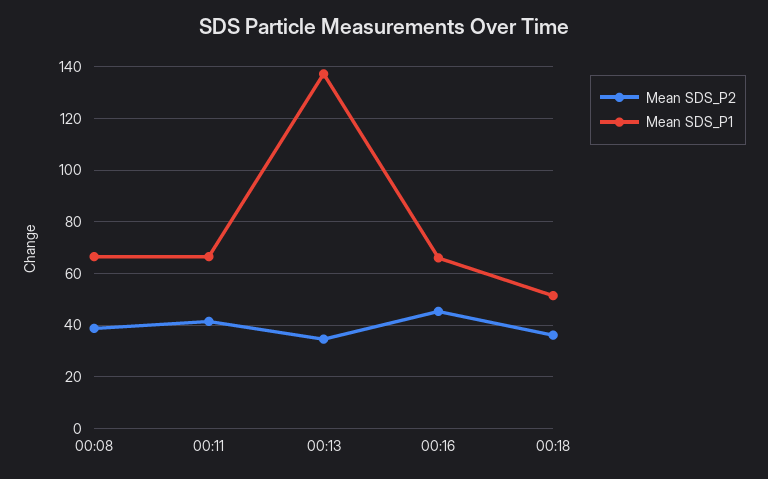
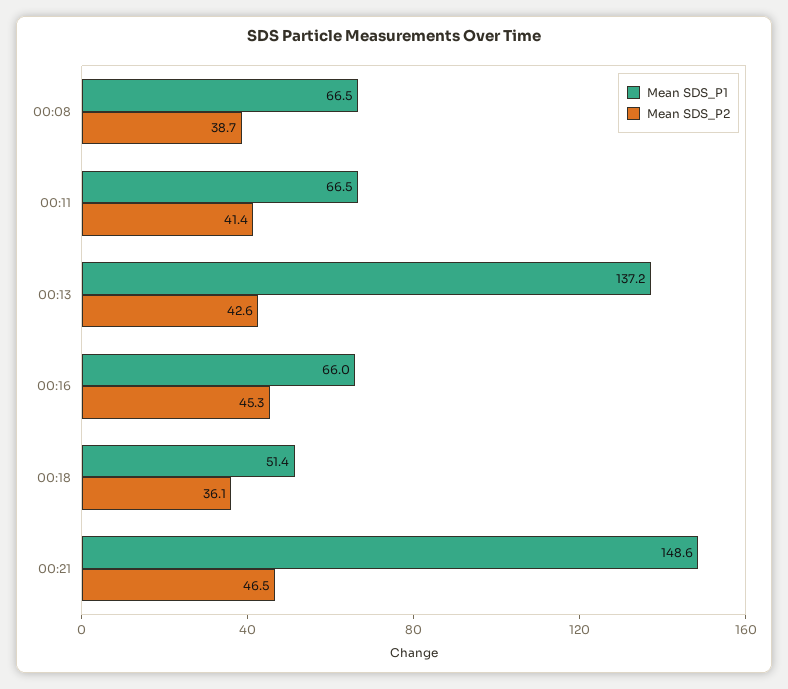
Mean SDS_P2, 00:13: 35 -> 42.6
Mean SDS_P1, 00:21: none -> 148.6
Mean SDS_P2, 00:21: none -> 46.5

